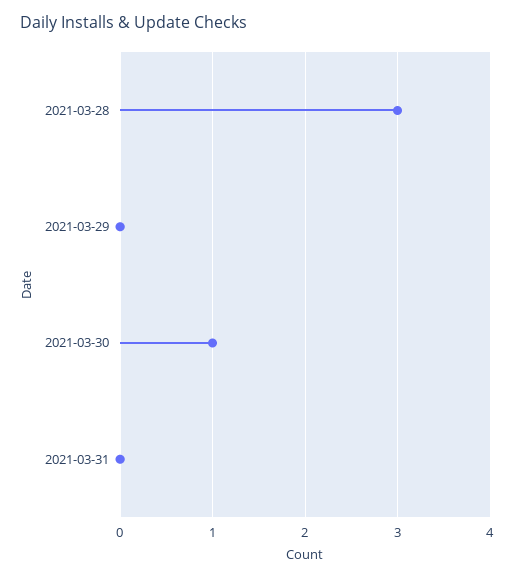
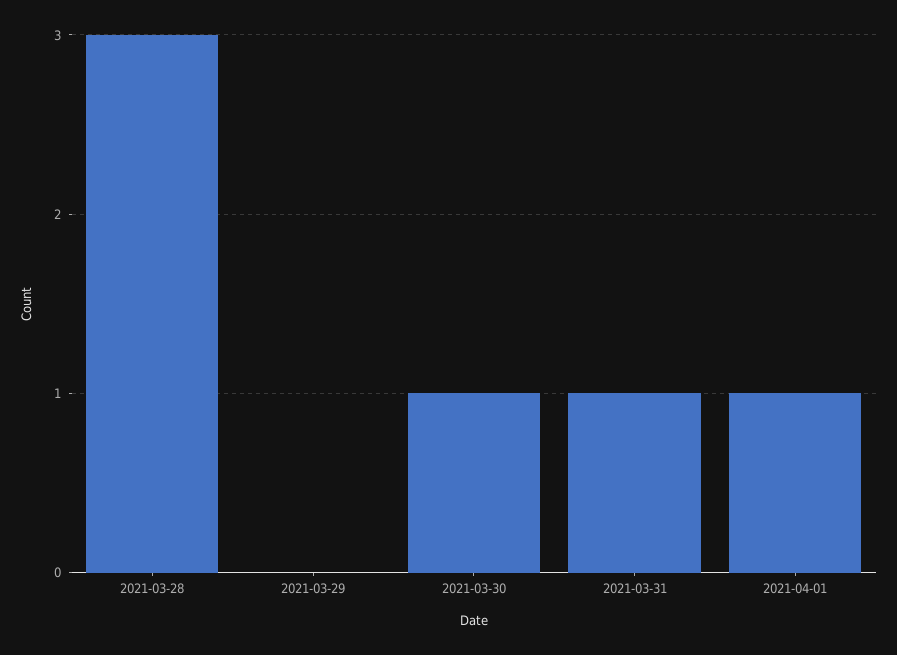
2021-03-31: 0 -> 1
2021-04-01: none -> 1

